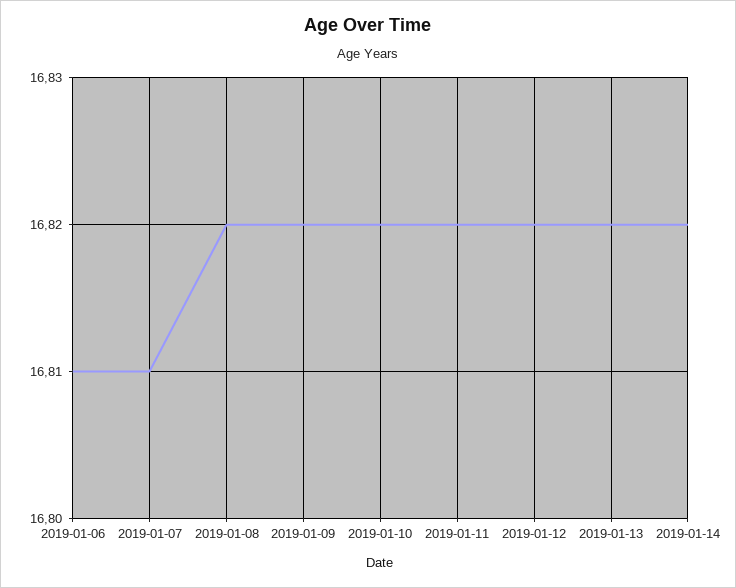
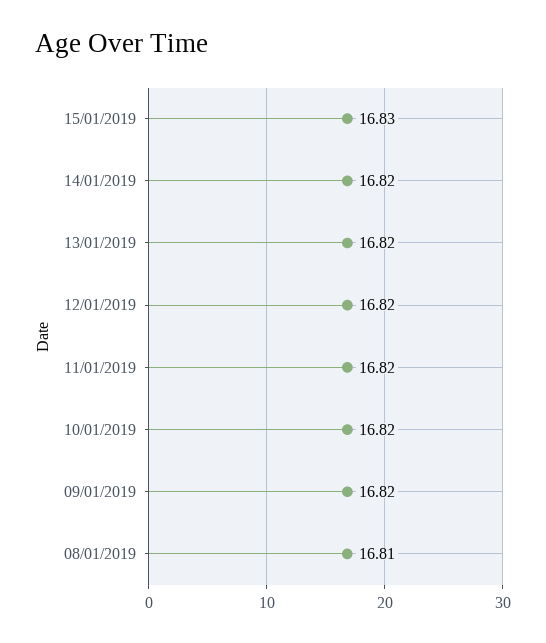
2019-01-06: 16.81 -> none
2019-01-07: 16.81 -> none
2019-01-08: 16.82 -> 16.81
15/01/2019: none -> 16.83

